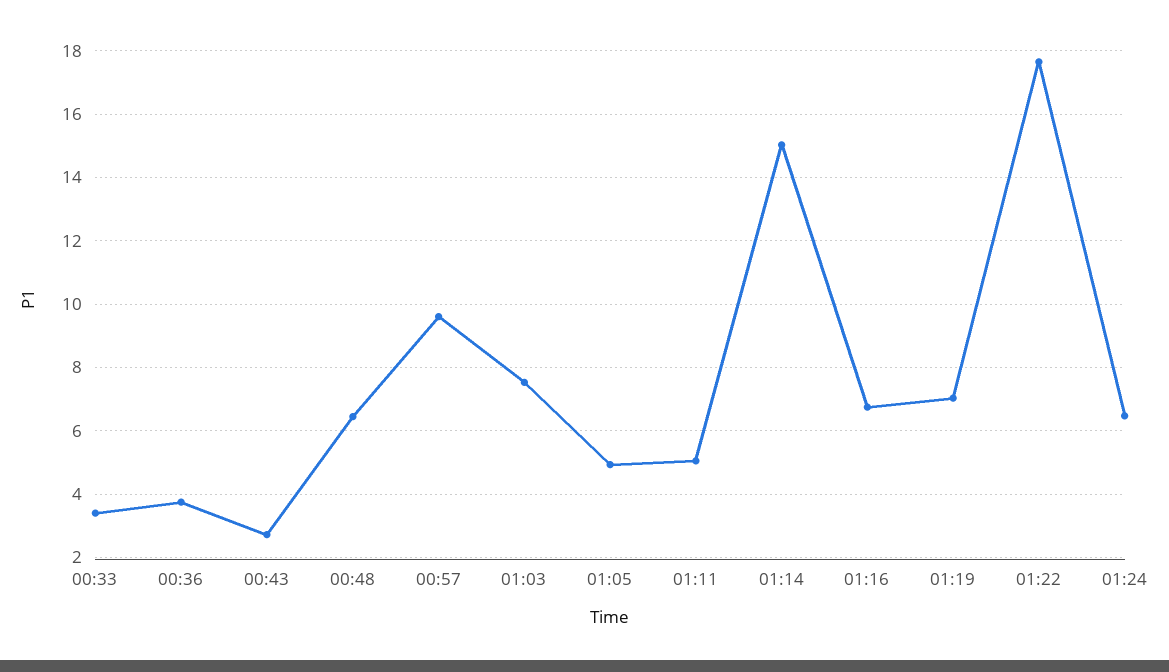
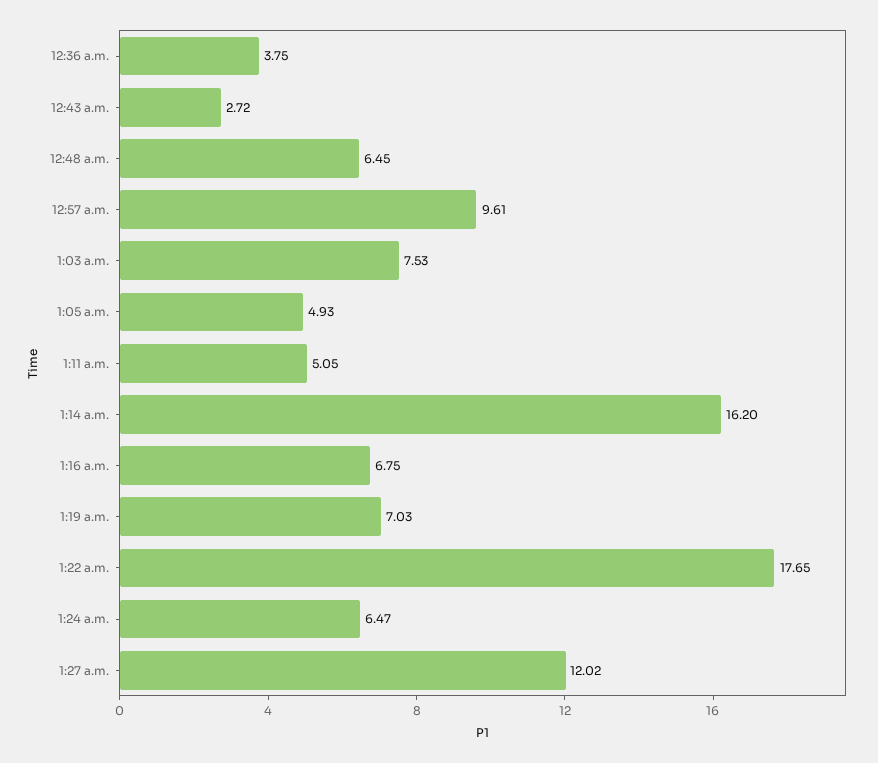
00:33: 3.4 -> none
01:14: 15 -> 16.2
1:27 a.m.: none -> 12.02

